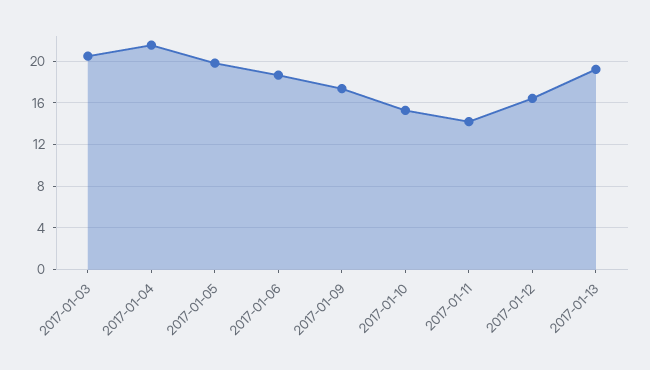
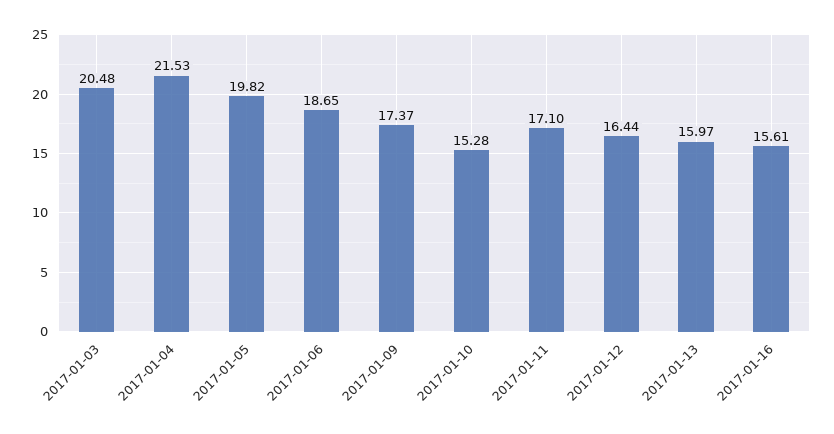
2017-01-11: 14 -> 17.1
2017-01-13: 19 -> 15.97
2017-01-16: none -> 15.61

